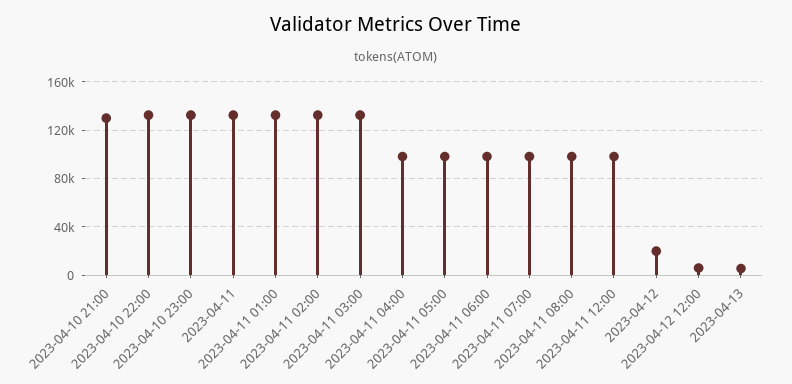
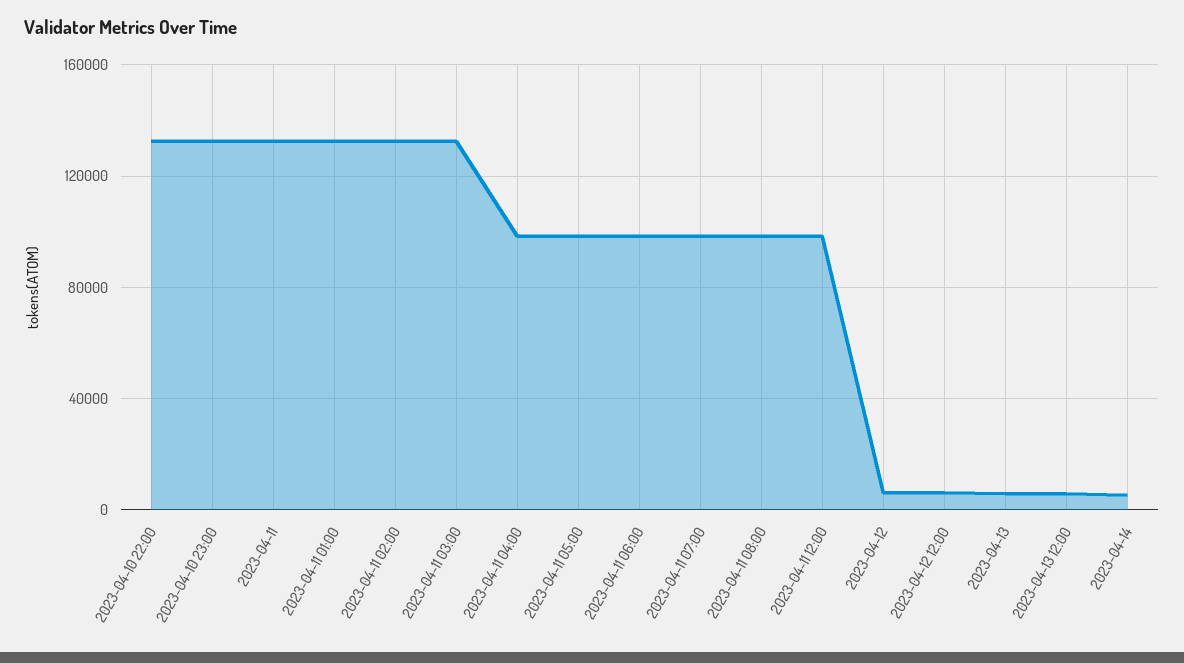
2023-04-10 21:00: 130000 -> none
2023-04-12: 20000 -> 5000
2023-04-13 12:00: none -> 5000
2023-04-14: none -> 5000

